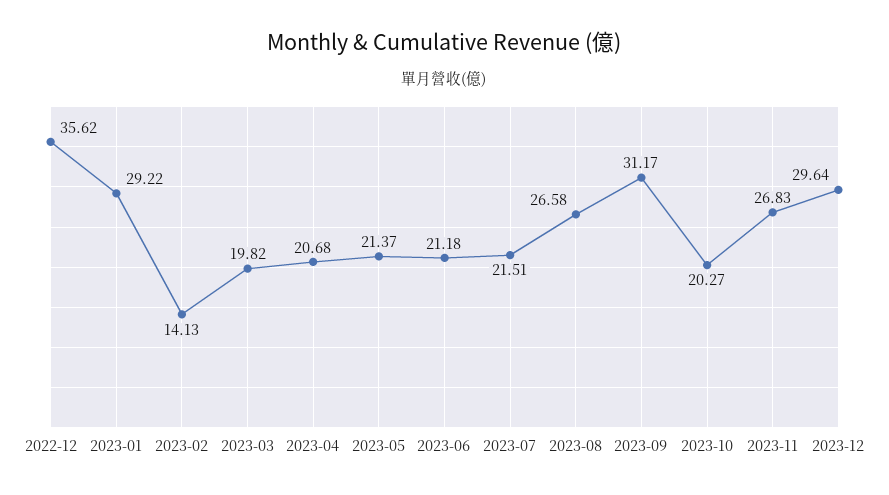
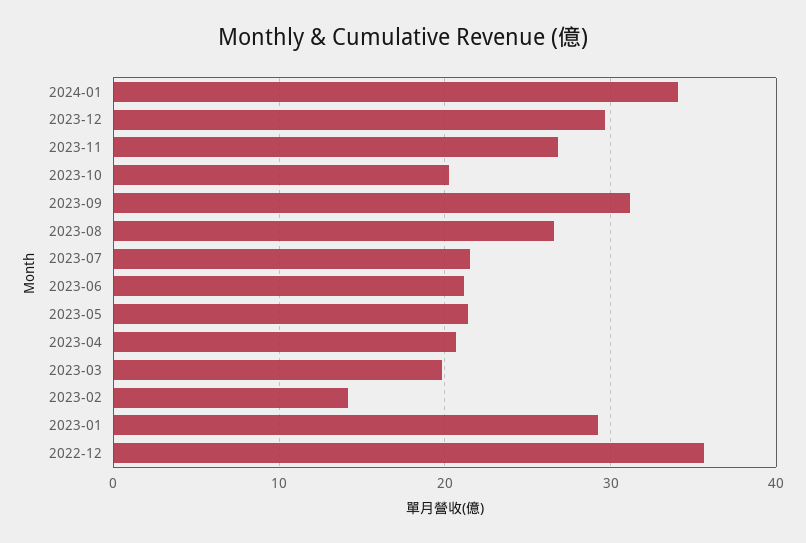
2024-01: none -> 34

